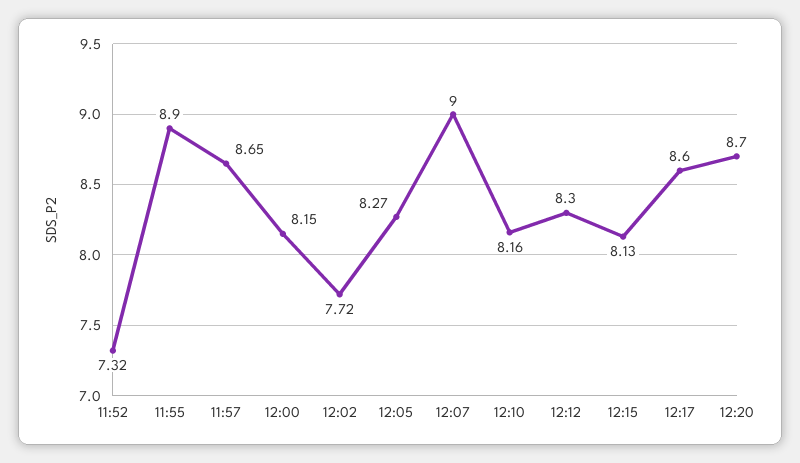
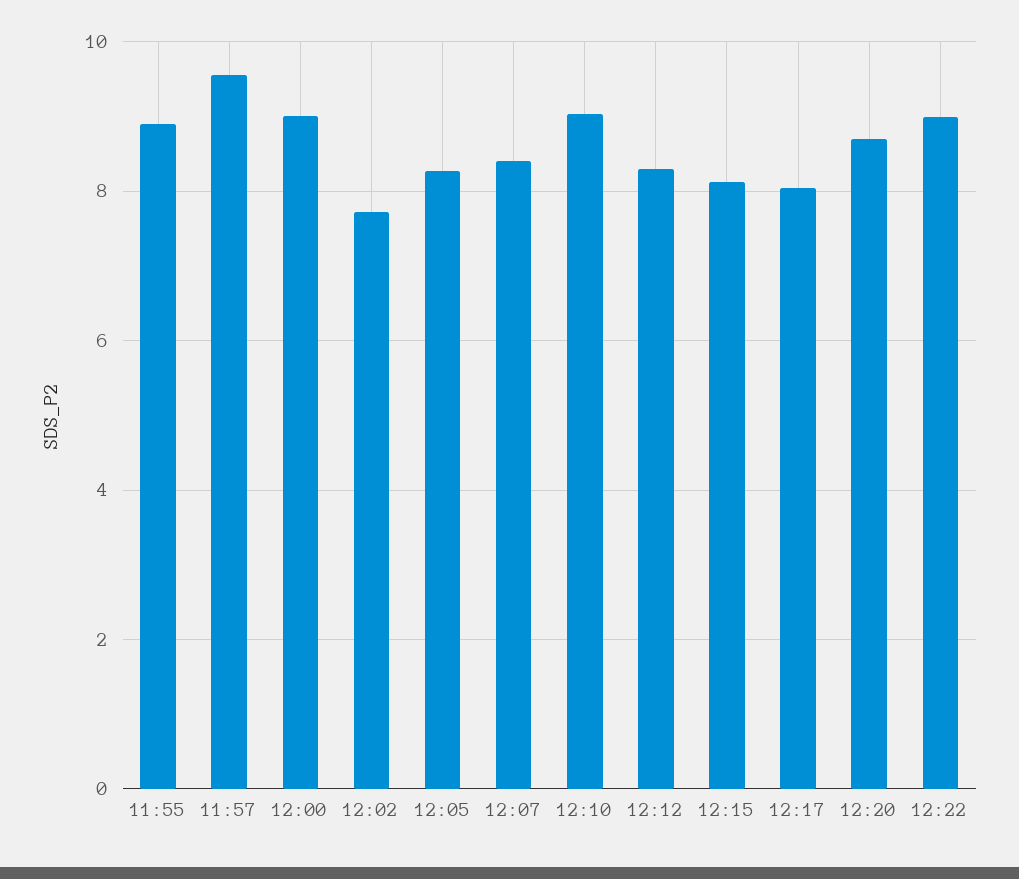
11:52: 7.32 -> none
11:57: 8.65 -> 9.6
12:00: 8.15 -> 9
12:07: 9 -> 8.4
12:10: 8.16 -> 9
12:17: 8.6 -> 8
12:22: none -> 9

